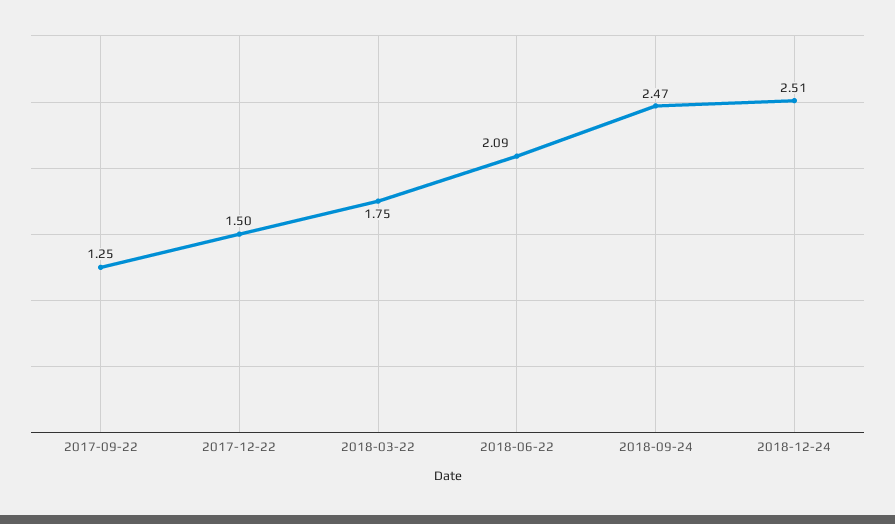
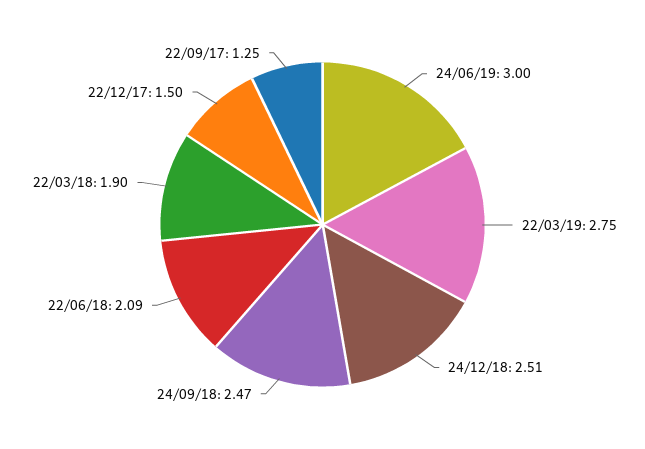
2018-03-22: 1.75 -> 1.9
24/06/19: none -> 3
22/03/19: none -> 2.75

